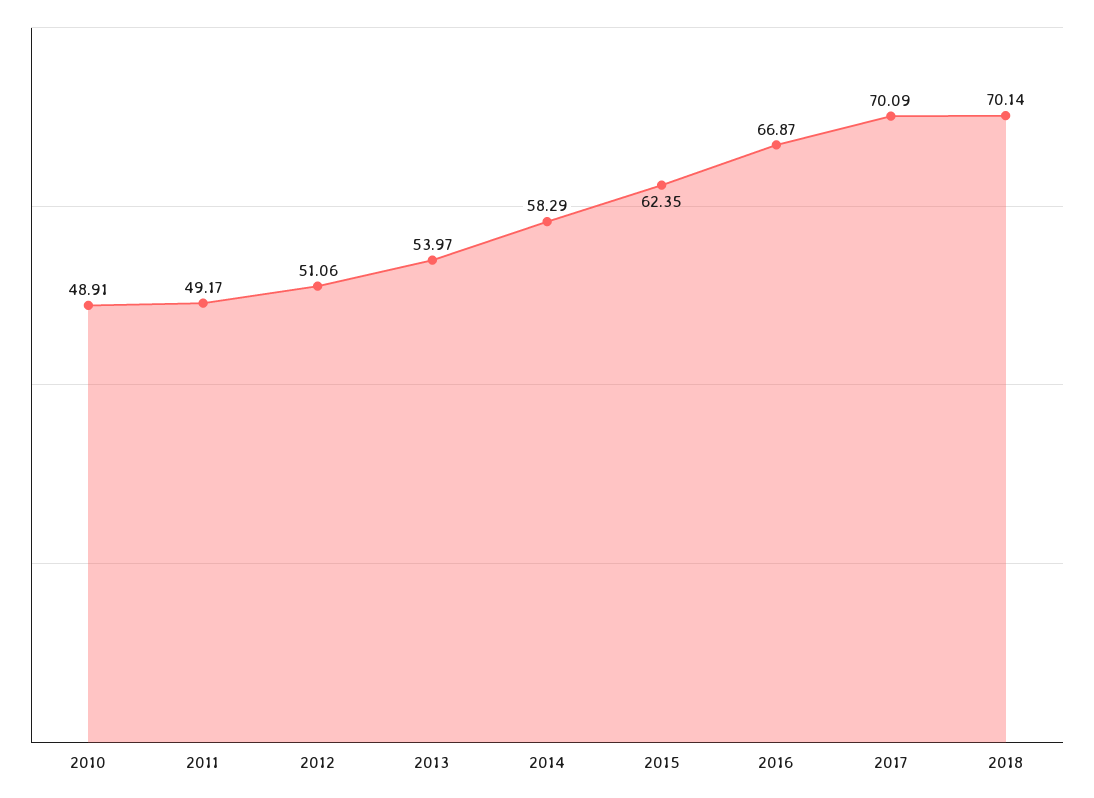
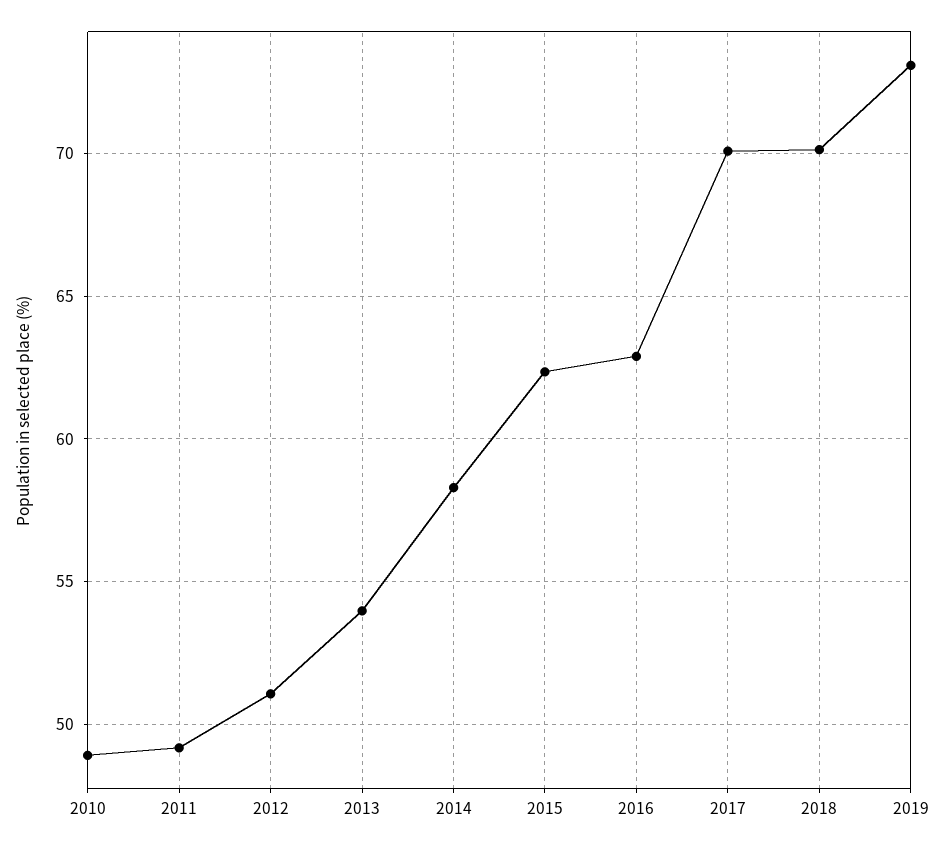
2016: 66.87 -> 63
2019: none -> 73

